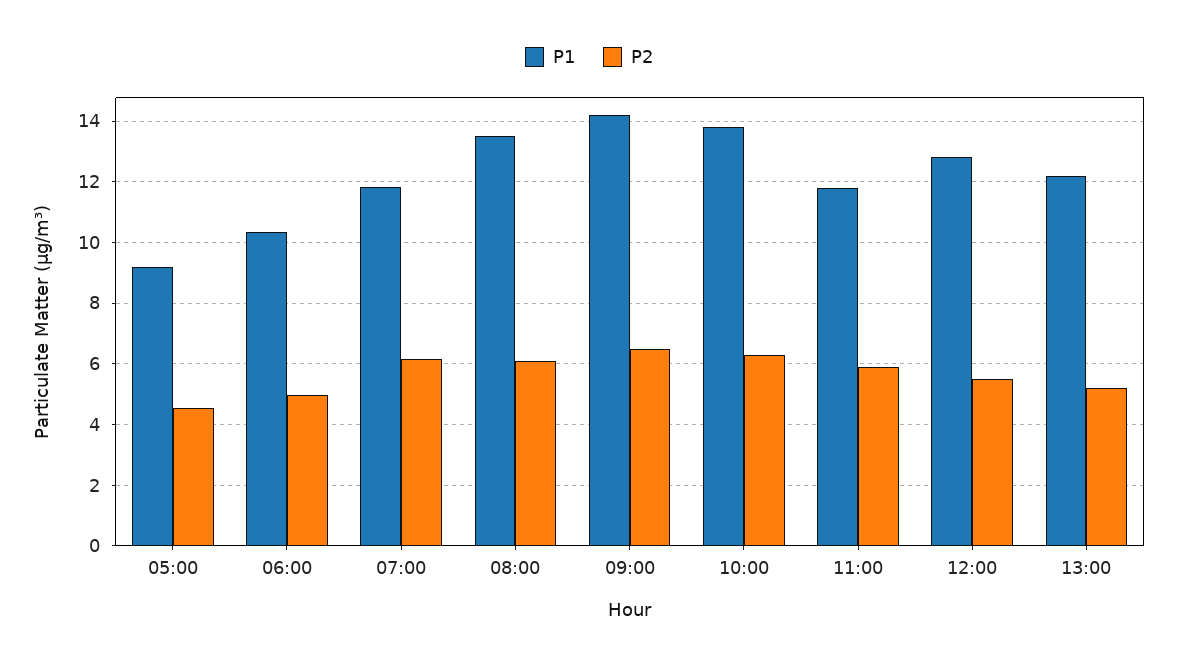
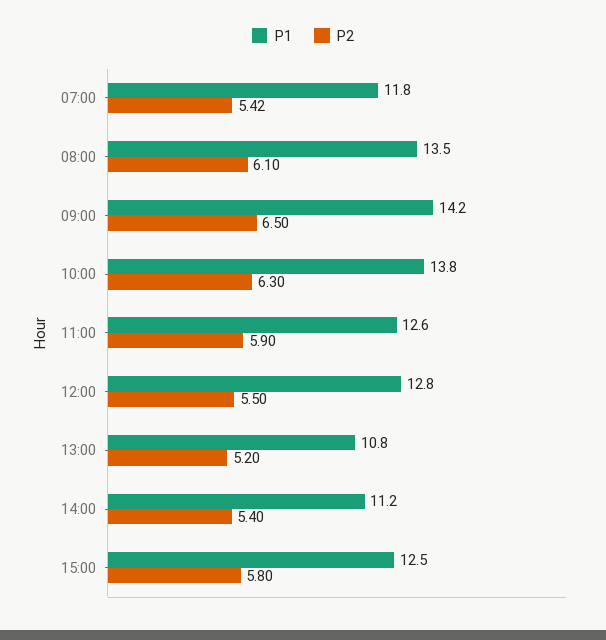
P1, 05:00: 9.2 -> none
P2, 05:00: 4.6 -> none
P1, 06:00: 10.4 -> none
P2, 06:00: 5 -> none
P2, 07:00: 6.2 -> 5.42
P1, 11:00: 11.8 -> 12.6
P1, 13:00: 12.2 -> 10.8
P1, 14:00: none -> 11.2
P2, 14:00: none -> 5.4
P1, 15:00: none -> 12.5
P2, 15:00: none -> 5.8

